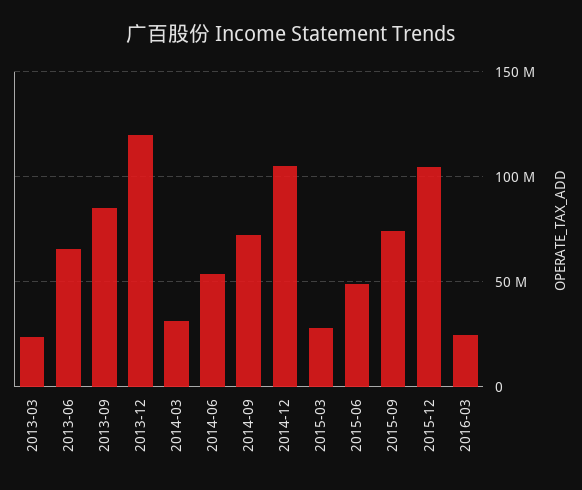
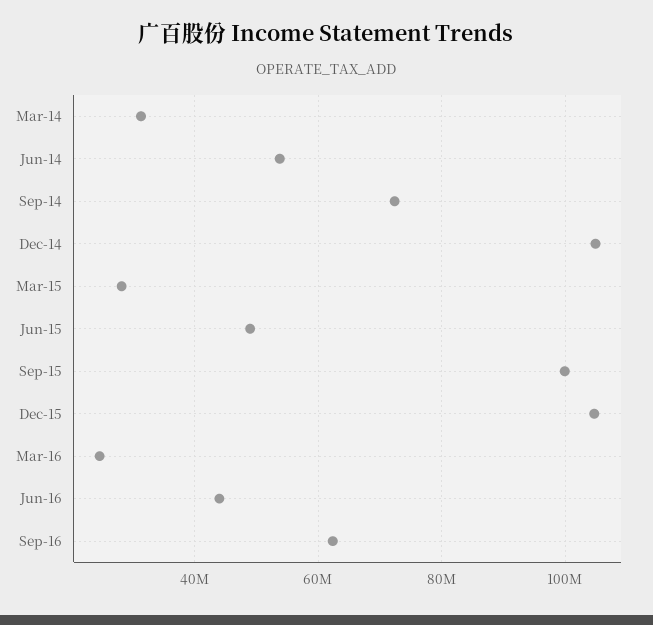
2013-03: 25000000 -> none
2013-06: 65000000 -> none
2013-09: 85000000 -> none
2013-12: 120000000 -> none
2015-09: 75000000 -> 100000000
Jun-16: none -> 44000000
Sep-16: none -> 62000000

